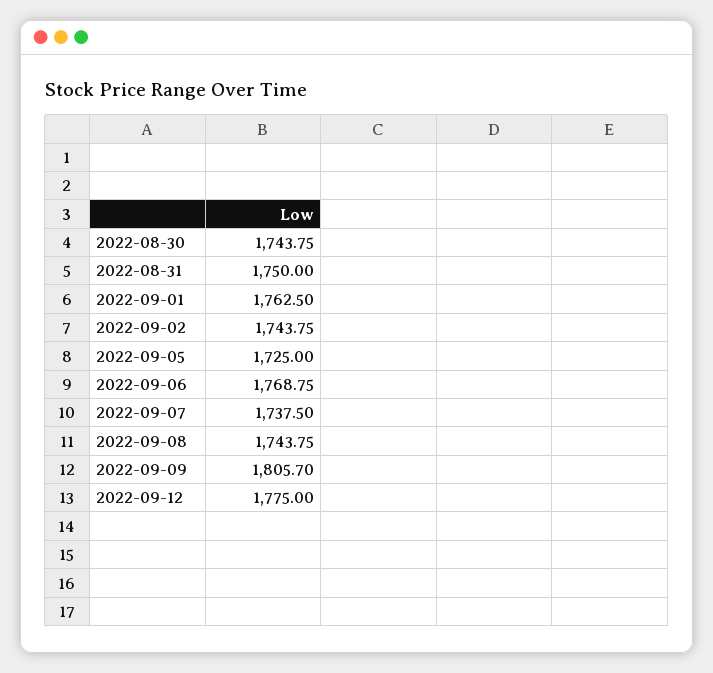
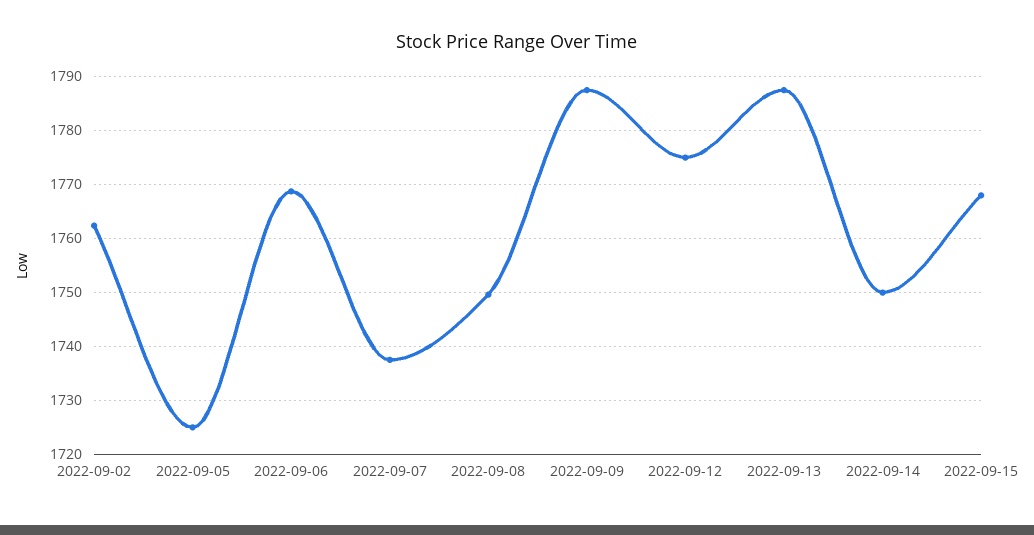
2022-08-30: 1743.75 -> none
2022-08-31: 1750 -> none
2022-09-01: 1762.5 -> none
2022-09-02: 1743.75 -> 1762
2022-09-08: 1743.75 -> 1750
2022-09-09: 1805.7 -> 1788
2022-09-13: none -> 1788
2022-09-14: none -> 1750
2022-09-15: none -> 1768

